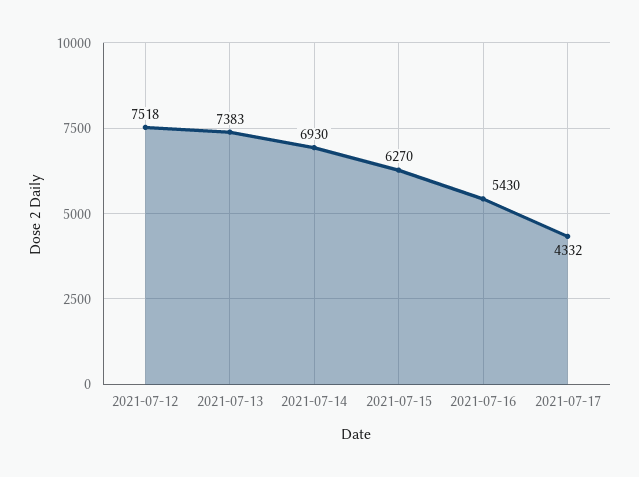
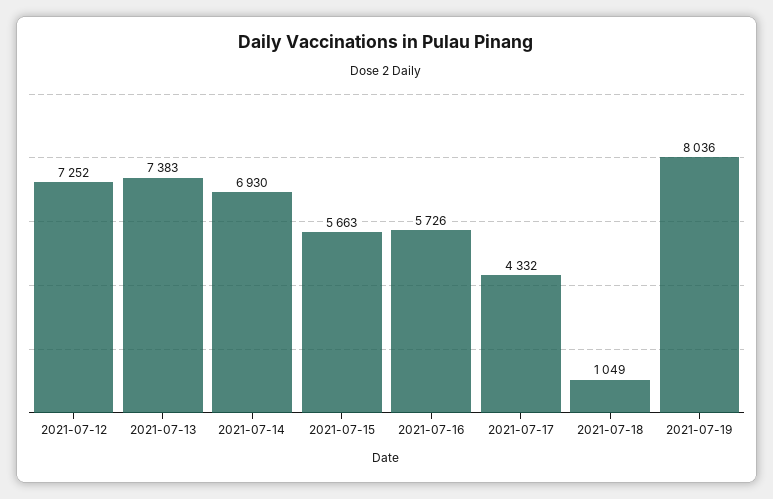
2021-07-12: 7518 -> 7252
2021-07-15: 6270 -> 5663
2021-07-16: 5430 -> 5726
2021-07-18: none -> 1049
2021-07-19: none -> 8036

